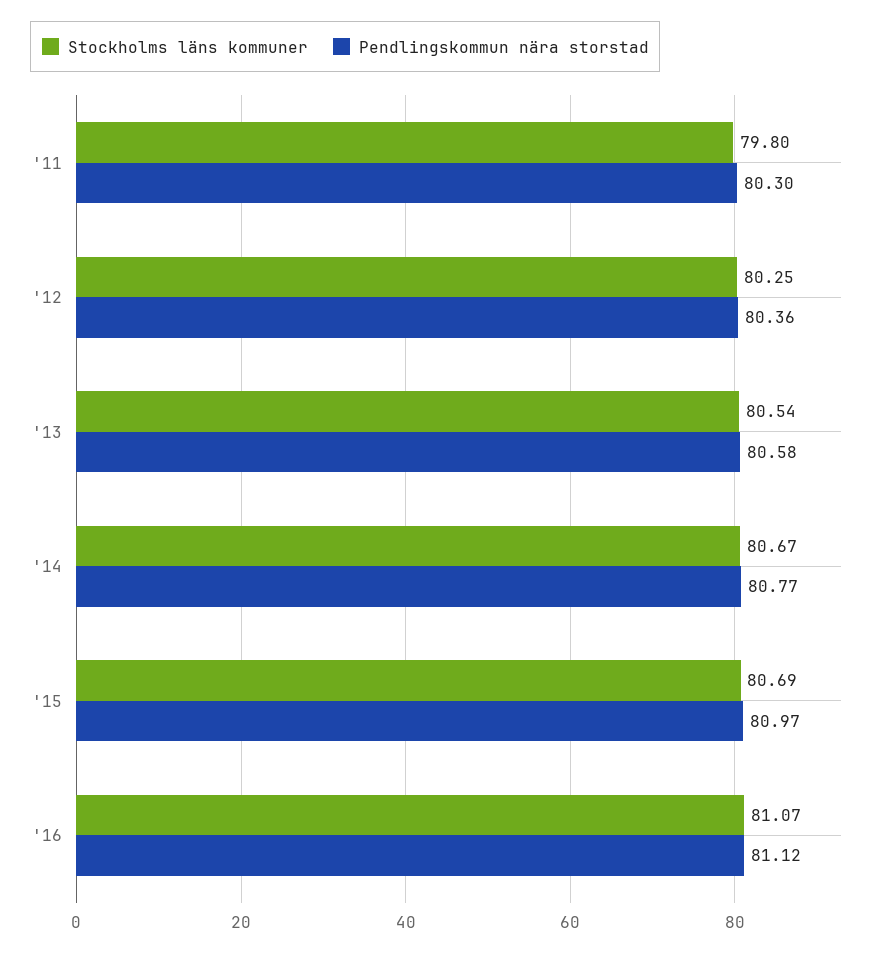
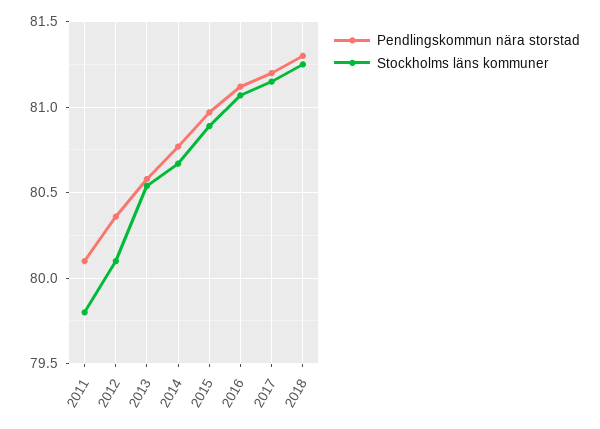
Pendlingskommun nära storstad, '11: 80.3 -> 80.1
Stockholms läns kommuner, '12: 80.25 -> 80.1
Stockholms läns kommuner, '15: 80.69 -> 80.9
Pendlingskommun nära storstad, 2017: none -> 81.2
Stockholms läns kommuner, 2017: none -> 81.15
Pendlingskommun nära storstad, 2018: none -> 81.3
Stockholms läns kommuner, 2018: none -> 81.25

